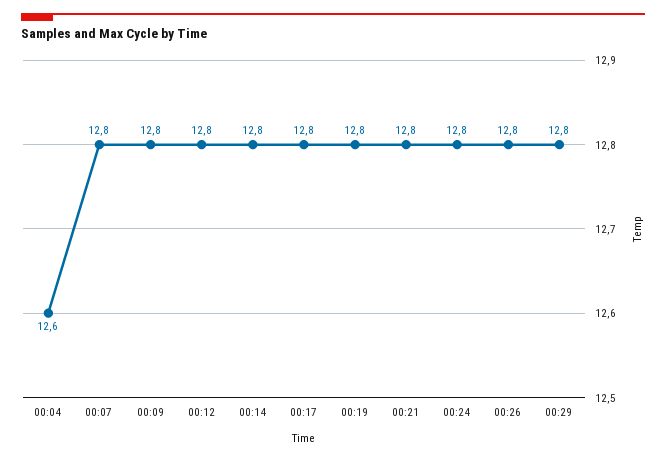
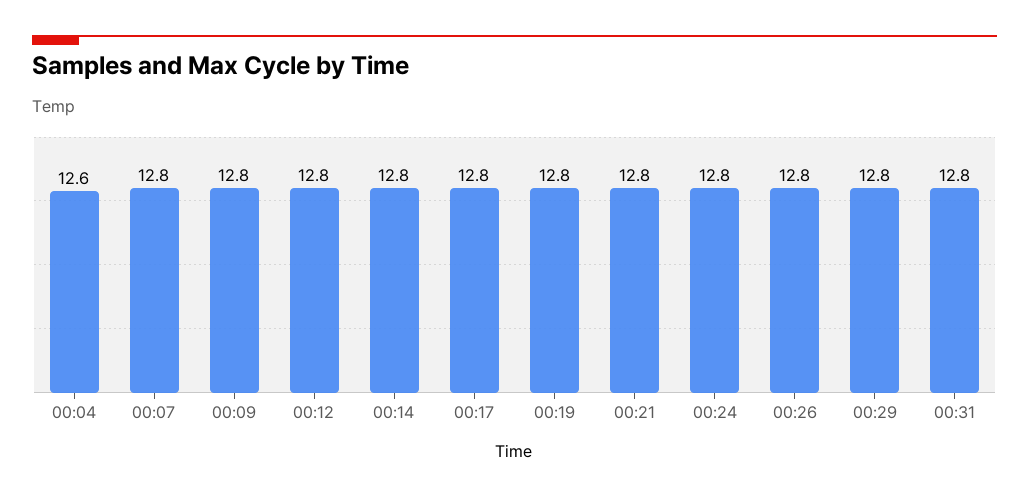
00:31: none -> 12.8

